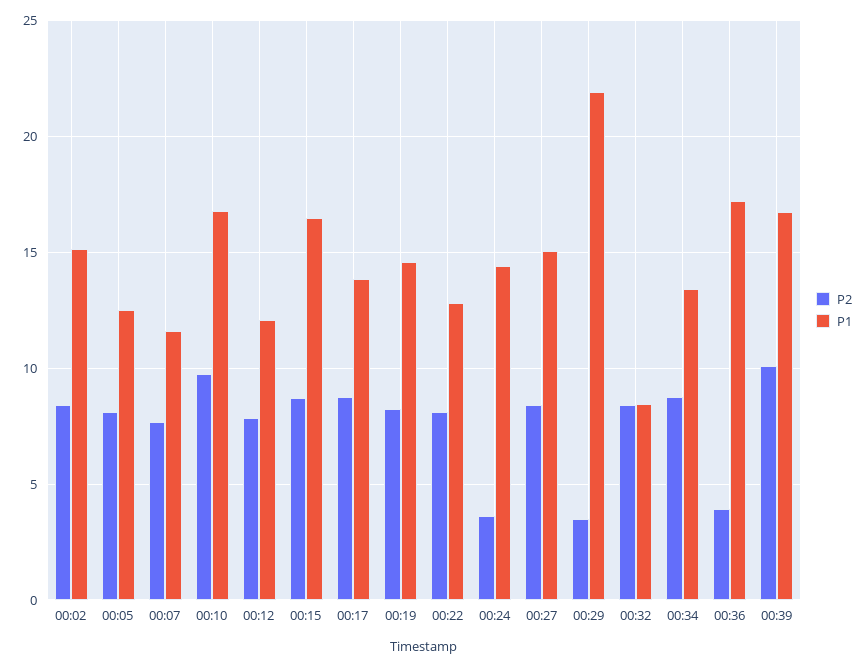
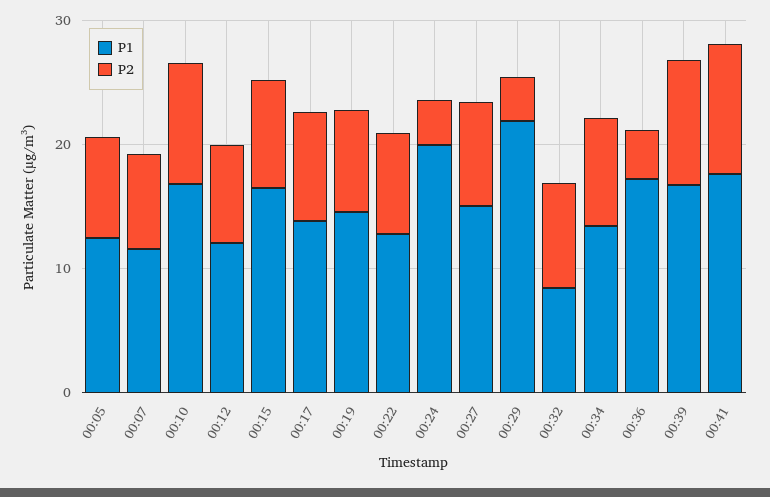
P2, 00:02: 8.5 -> none
P1, 00:02: 15 -> none
P1, 00:24: 14.5 -> 20
P1, 00:41: none -> 18
P2, 00:41: none -> 10

